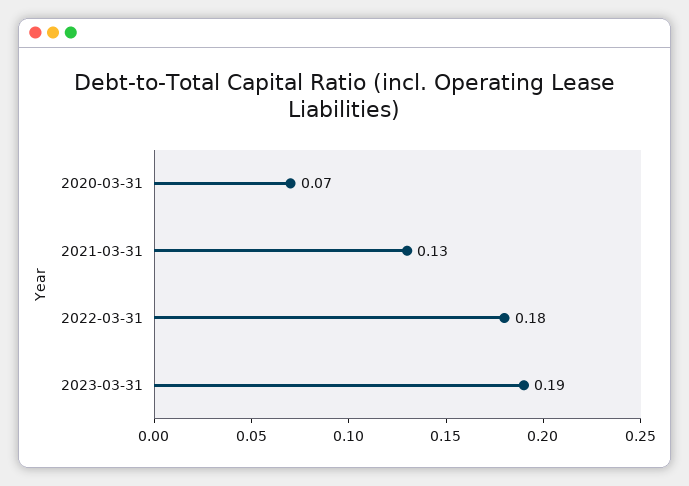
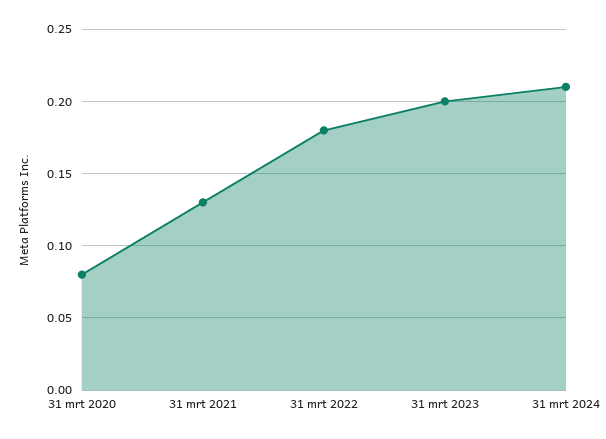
2020-03-31: 0.07 -> 0.08
2023-03-31: 0.19 -> 0.2
31 mrt 2024: none -> 0.21

